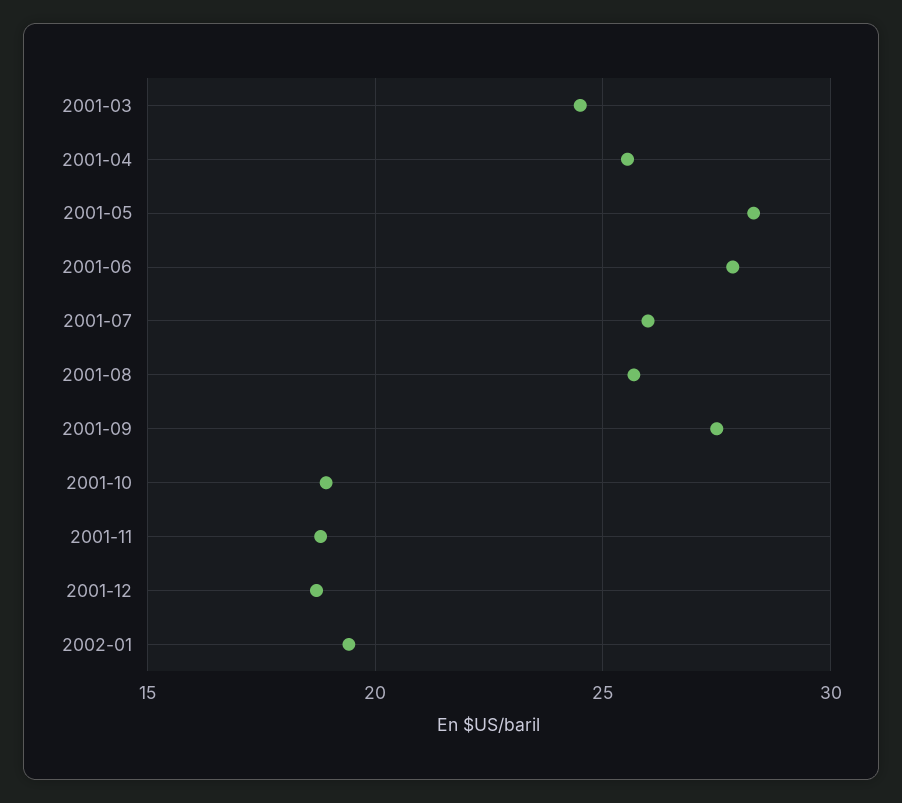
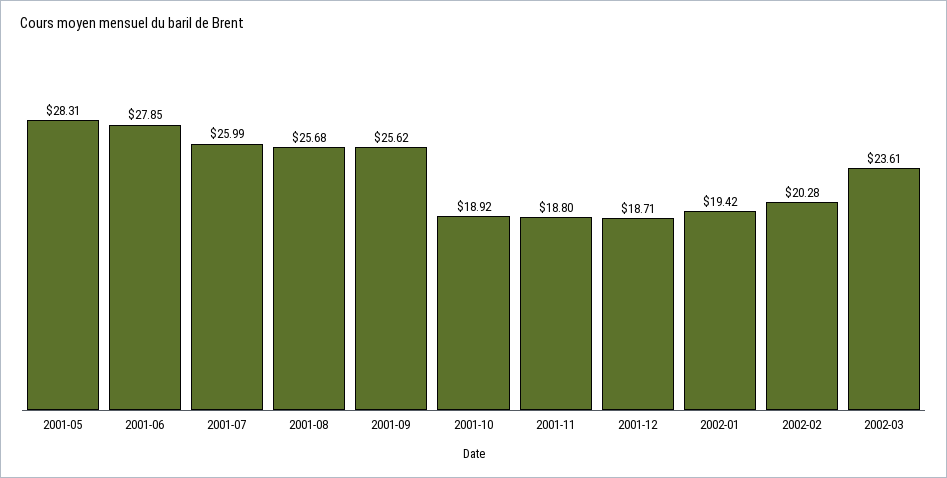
2001-03: 24.5 -> none
2001-04: 25.5 -> none
2001-09: 27.5 -> 25.62
2002-02: none -> 20.28
2002-03: none -> 23.61

